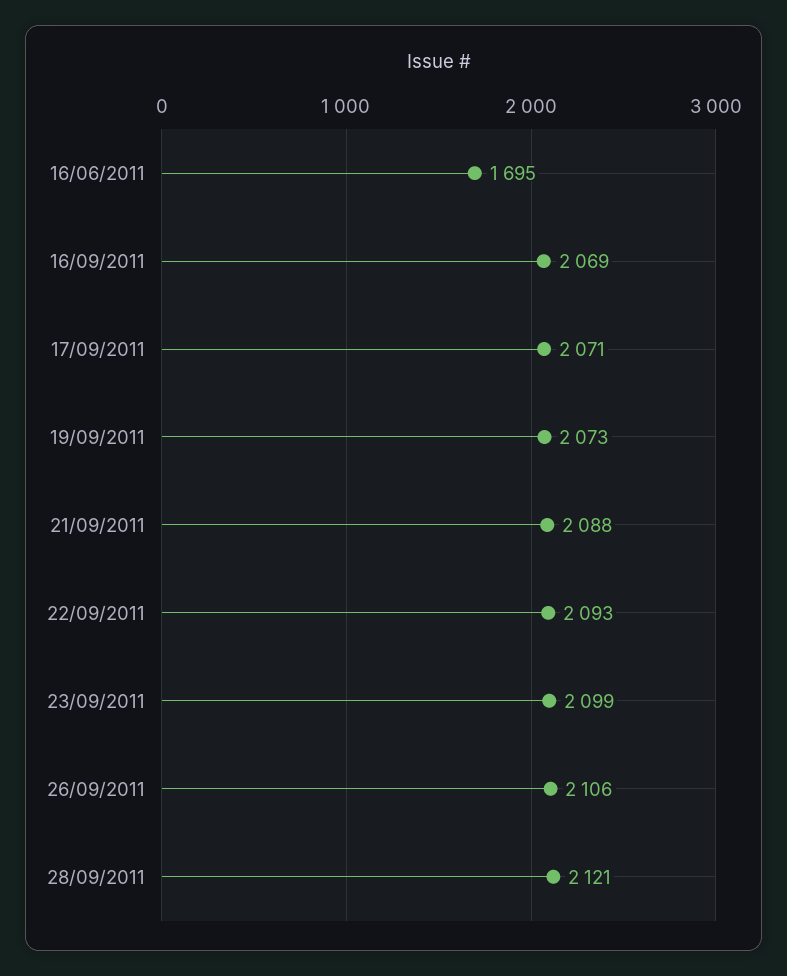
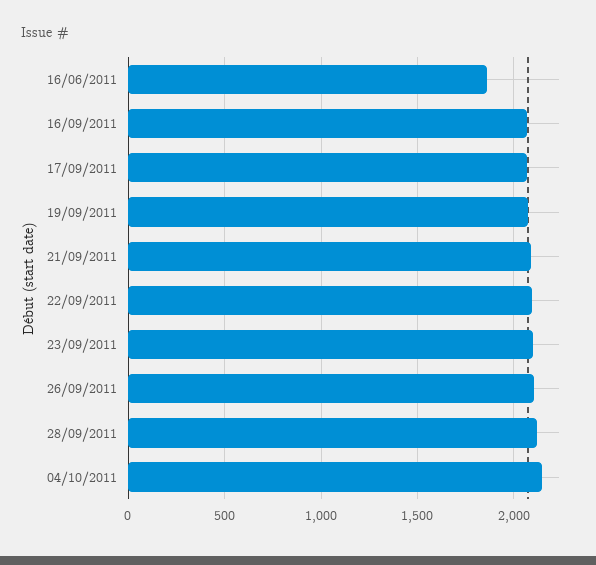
16/06/2011: 1695 -> 1850
04/10/2011: none -> 2150

